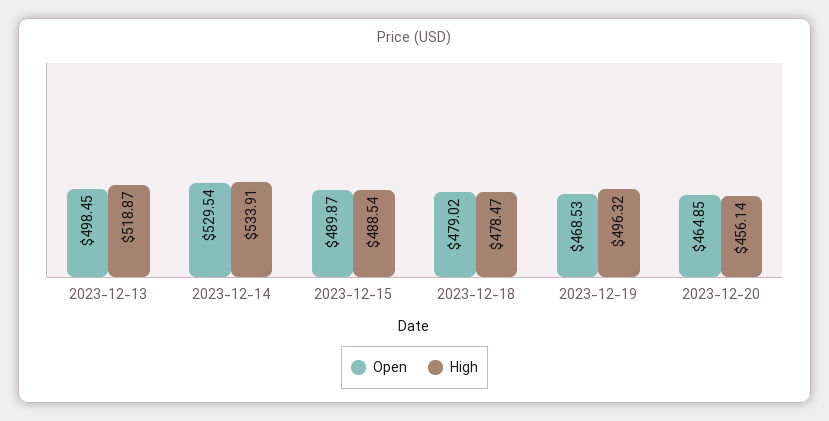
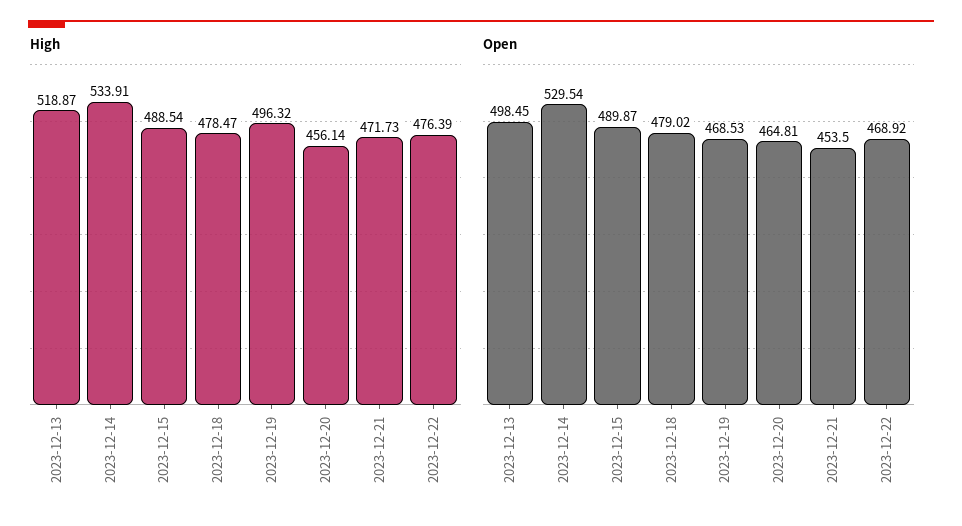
Open, 2023-12-20: 464.85 -> 464.81
High, 2023-12-21: none -> 471.73
High, 2023-12-22: none -> 476.39
Open, 2023-12-21: none -> 453.5
Open, 2023-12-22: none -> 468.92

